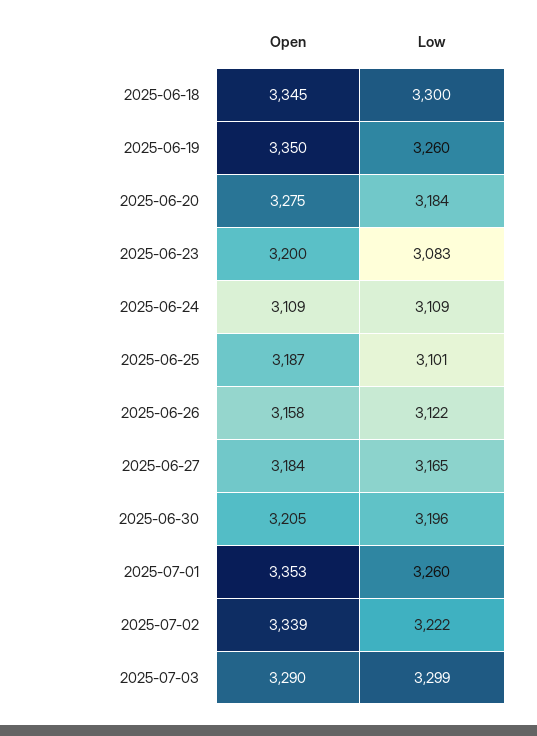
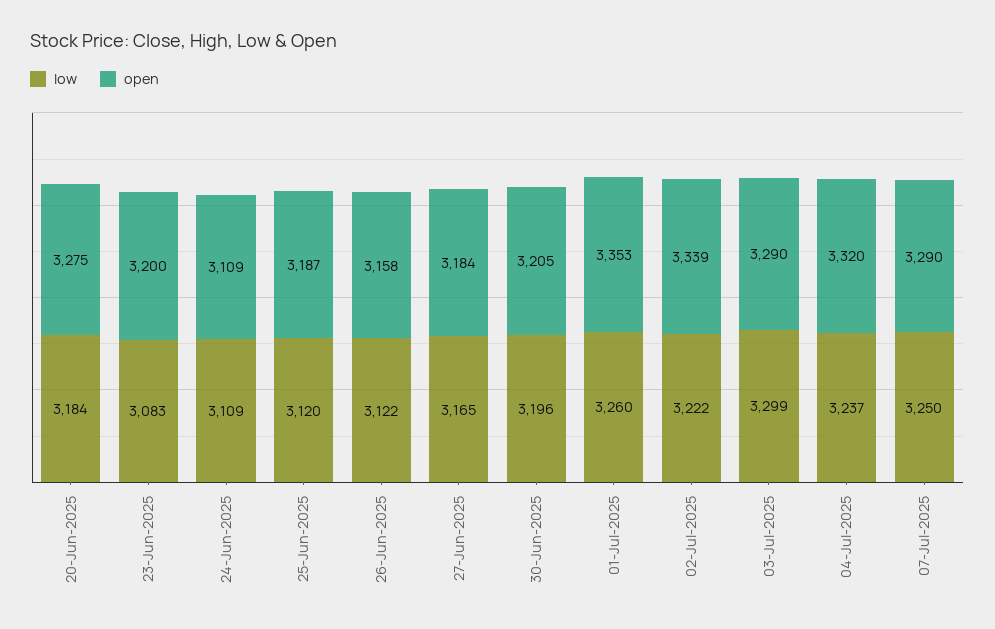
Open, 2025-06-18: 3345 -> none
Low, 2025-06-18: 3300 -> none
Open, 2025-06-19: 3350 -> none
Low, 2025-06-19: 3260 -> none
Low, 2025-06-25: 3101 -> 3120
Low, 04-Jul-2025: none -> 3237
Open, 04-Jul-2025: none -> 3320
Low, 07-Jul-2025: none -> 3250
Open, 07-Jul-2025: none -> 3290

